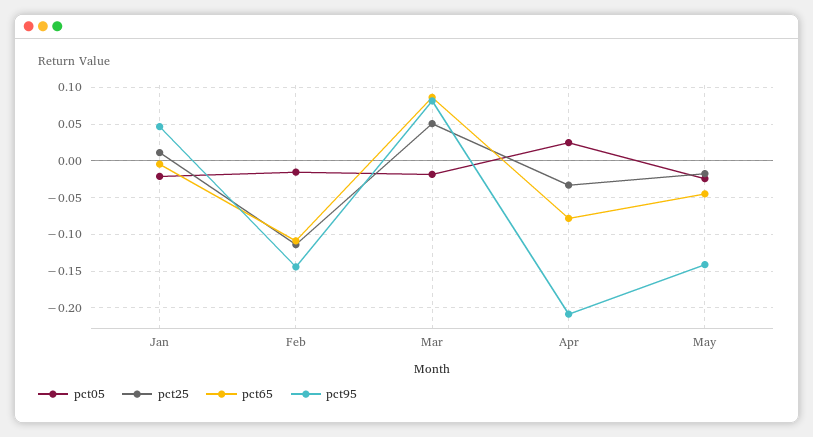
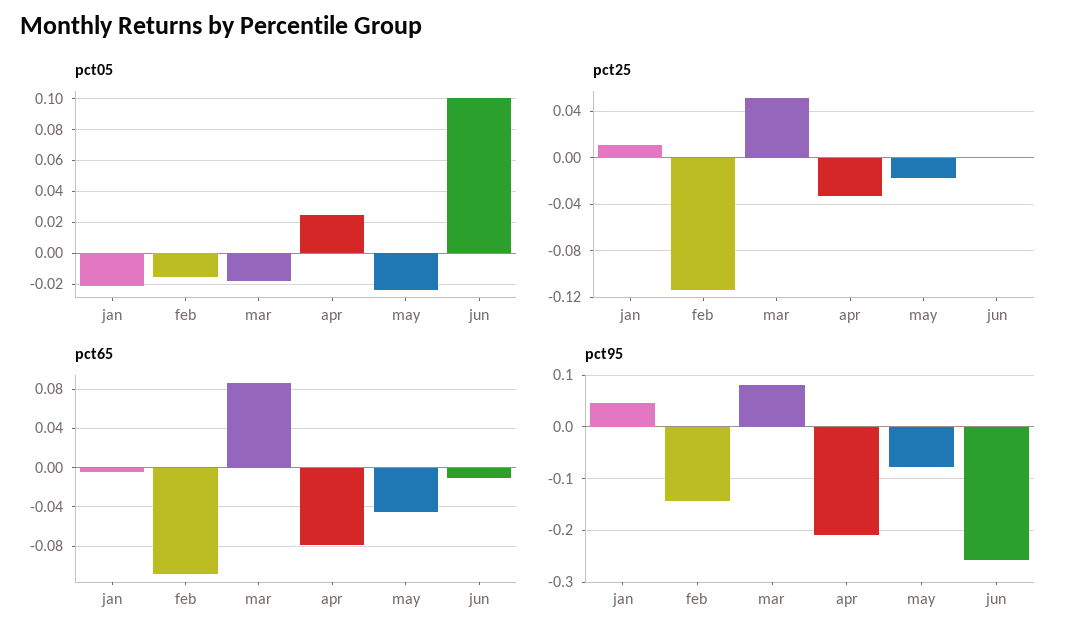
pct95, May: -0.14 -> -0.08
pct05, jun: none -> 0.1
pct25, jun: none -> 0
pct65, jun: none -> -0.01
pct95, jun: none -> -0.26

